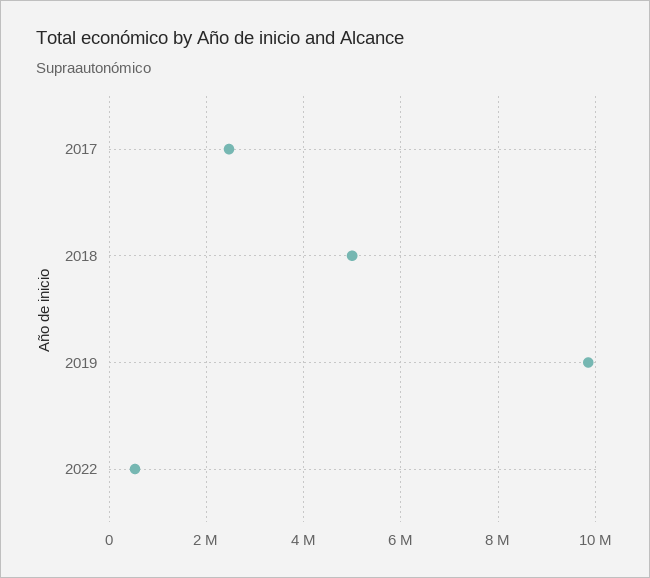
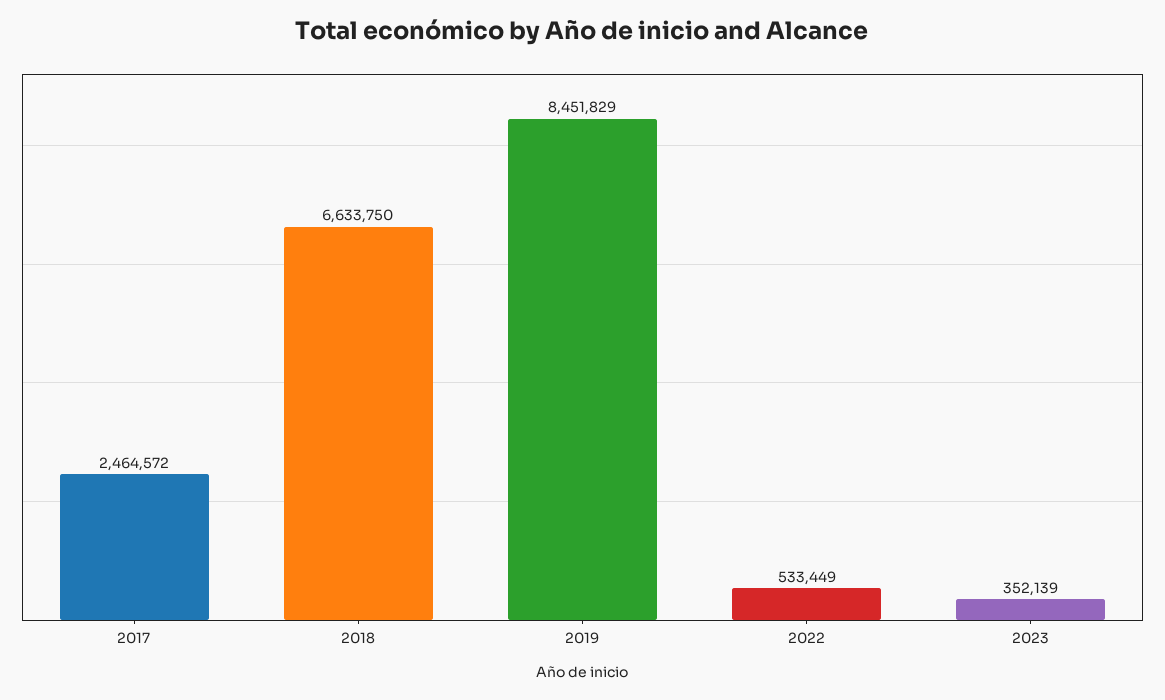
2018: 5000000 -> 6633750
2019: 9800000 -> 8451829
2023: none -> 352139

